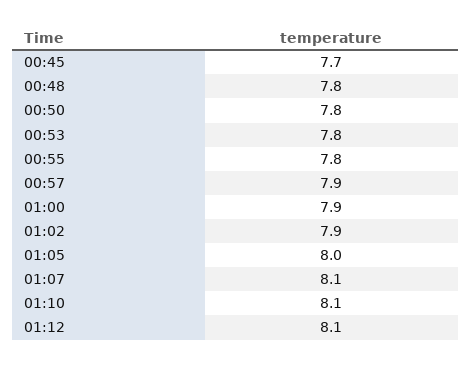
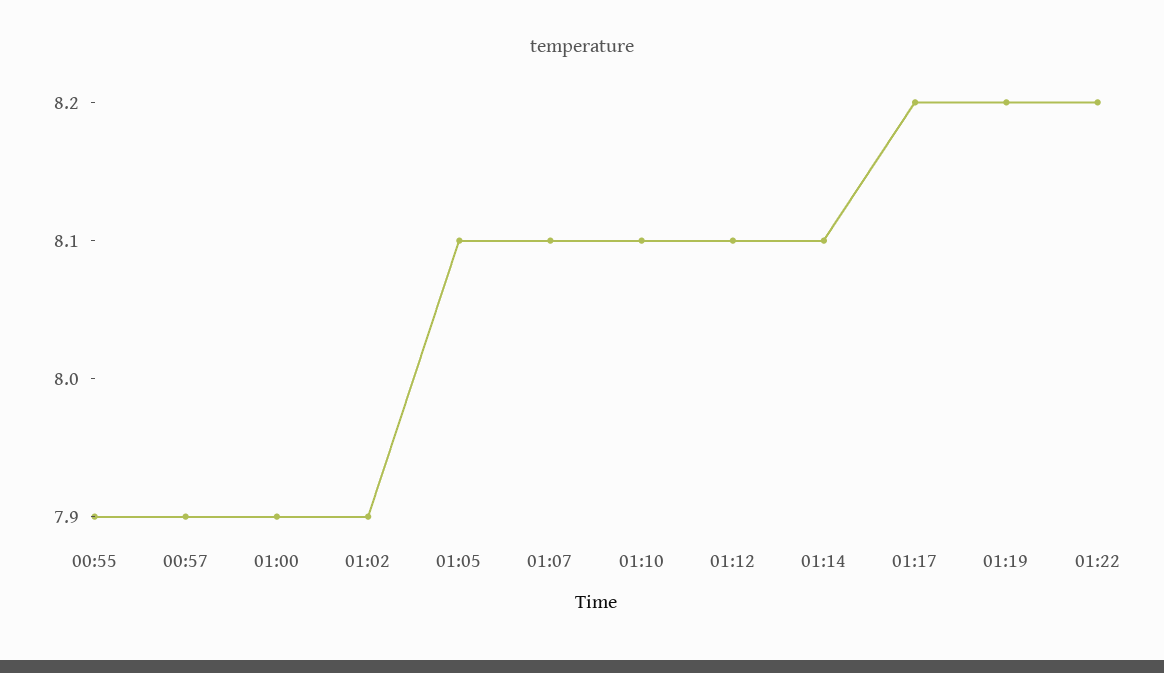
00:45: 7.7 -> none
00:48: 7.8 -> none
00:50: 7.8 -> none
00:53: 7.8 -> none
00:55: 7.8 -> 7.9
01:05: 8 -> 8.1
01:14: none -> 8.1
01:17: none -> 8.2
01:19: none -> 8.2
01:22: none -> 8.2

